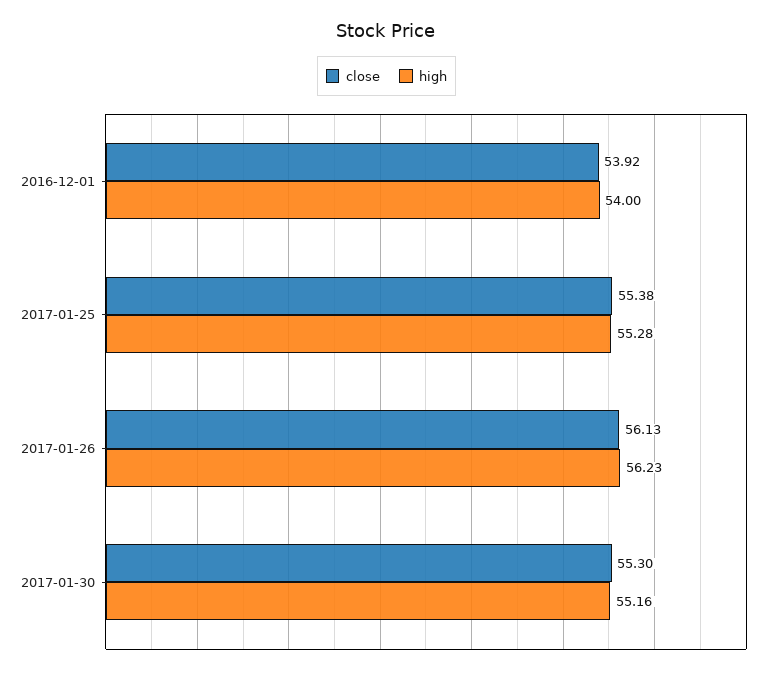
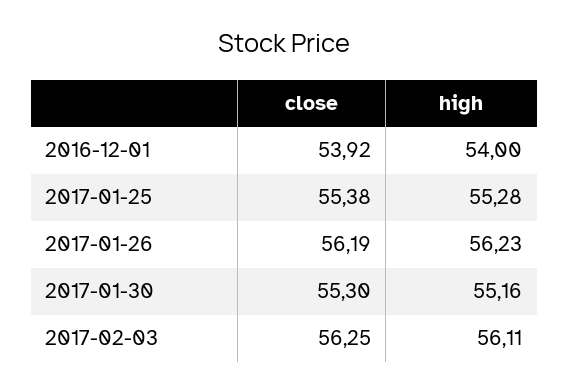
close, 2017-01-26: 56.13 -> 56.19
close, 2017-02-03: none -> 56.25
high, 2017-02-03: none -> 56.11

